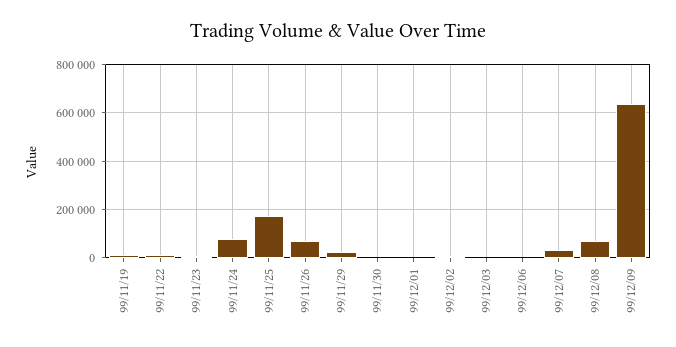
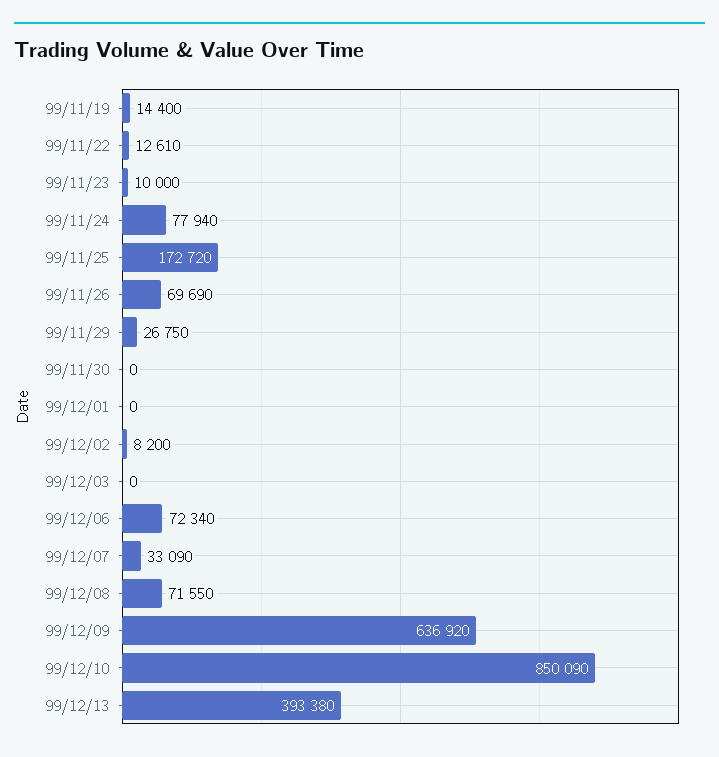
99/12/06: 0 -> 72340
99/12/10: none -> 850090
99/12/13: none -> 393380

